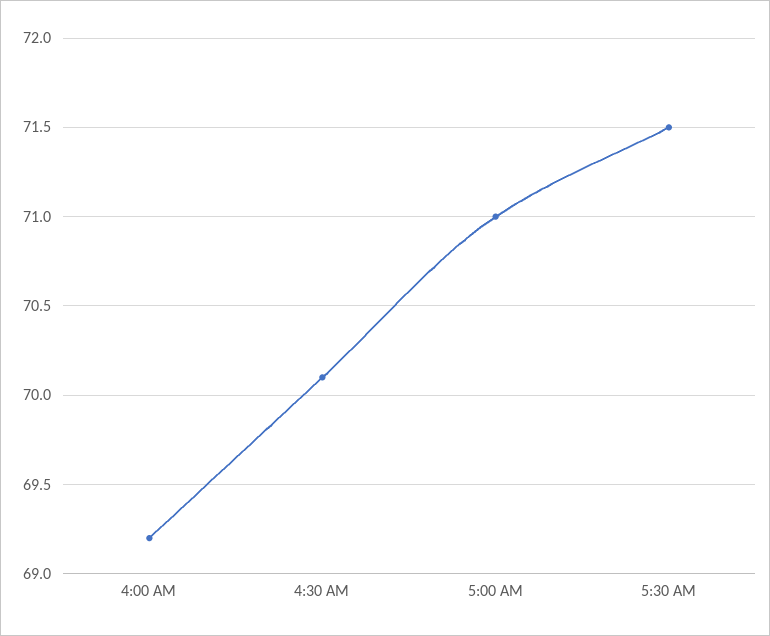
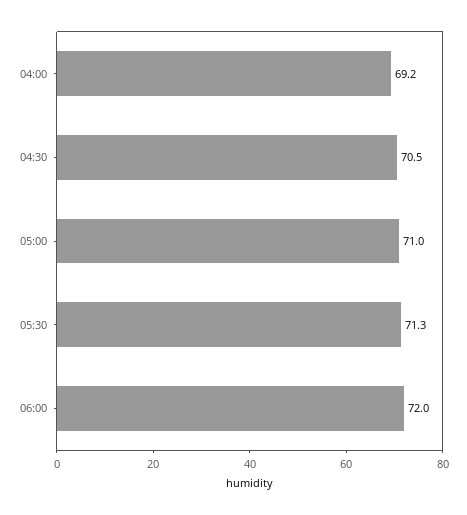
4:30 AM: 70.1 -> 70.5
5:30 AM: 71.5 -> 71.3
06:00: none -> 72

